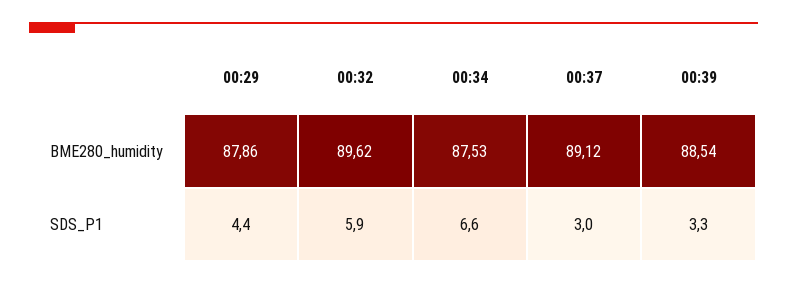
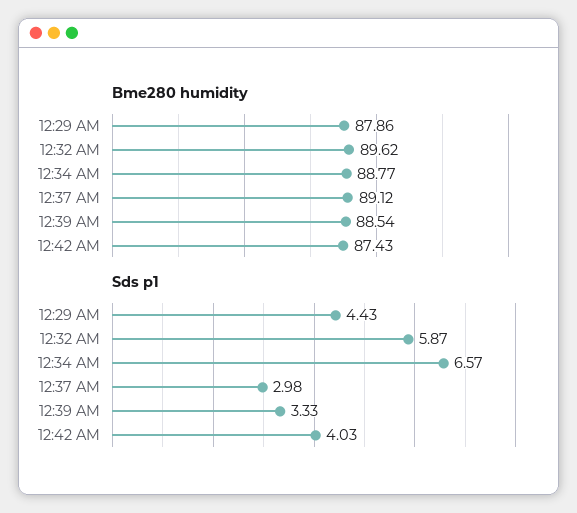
BME280_humidity, 00:34: 87.53 -> 88.77
BME280_humidity, 12:42 AM: none -> 87.43
SDS_P1, 12:42 AM: none -> 4.03

